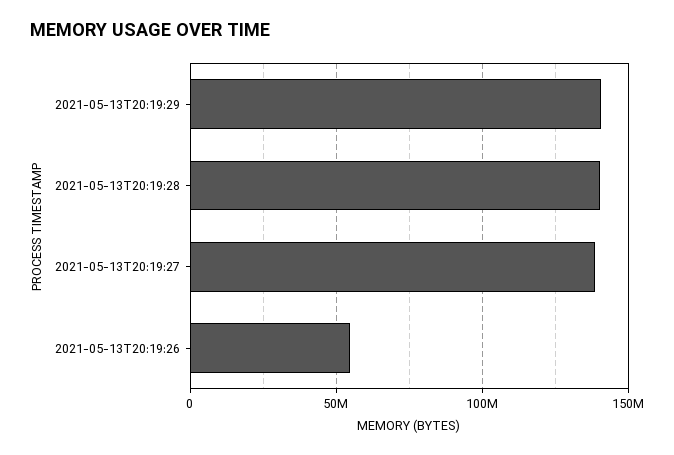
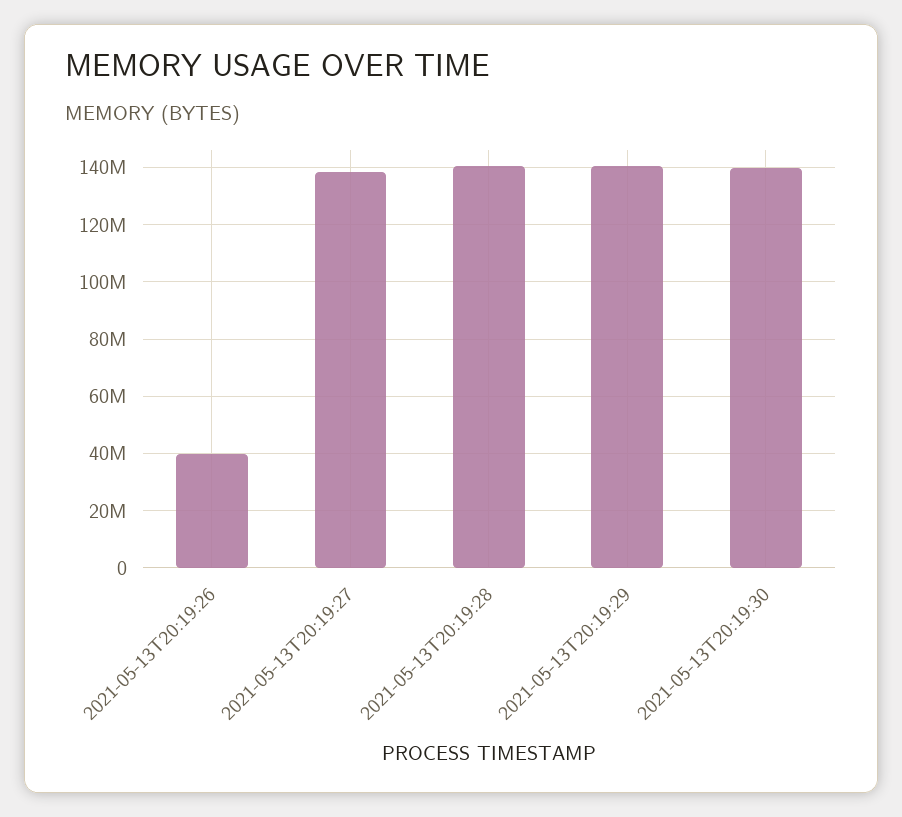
2021-05-13T20:19:26: 55000000 -> 40000000
2021-05-13T20:19:30: none -> 140000000

